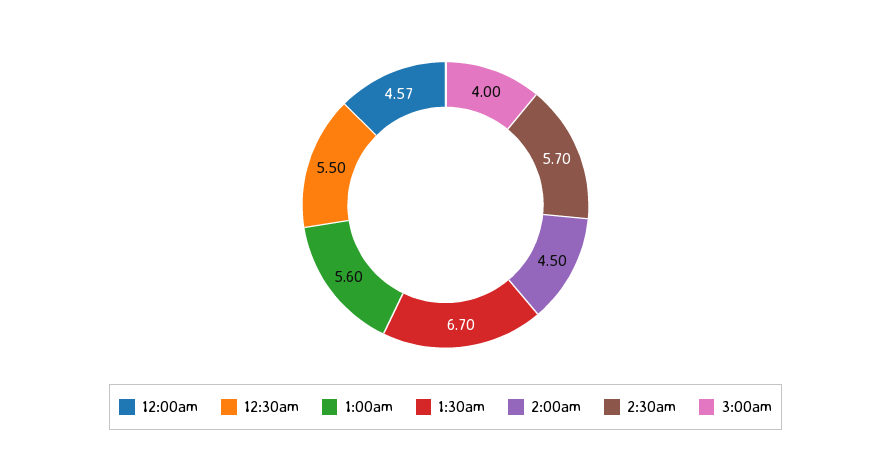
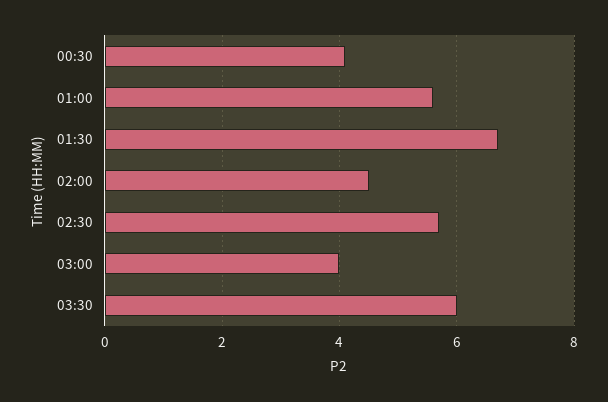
12:00am: 4.57 -> none
12:30am: 5.5 -> 4
03:30: none -> 6

